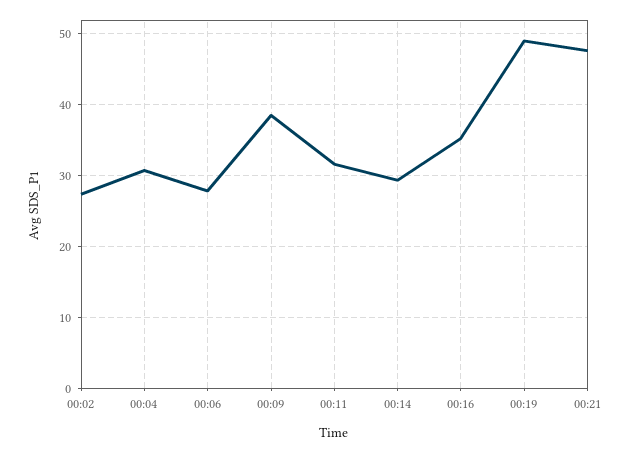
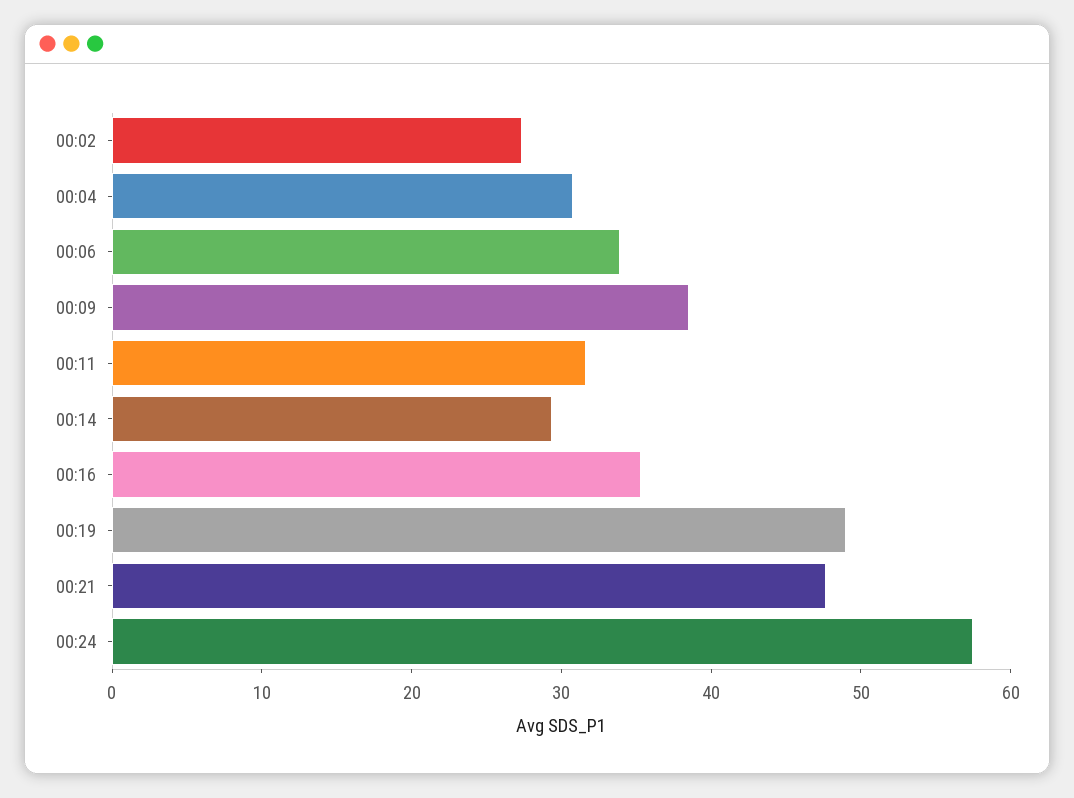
00:06: 28 -> 34
00:24: none -> 58

